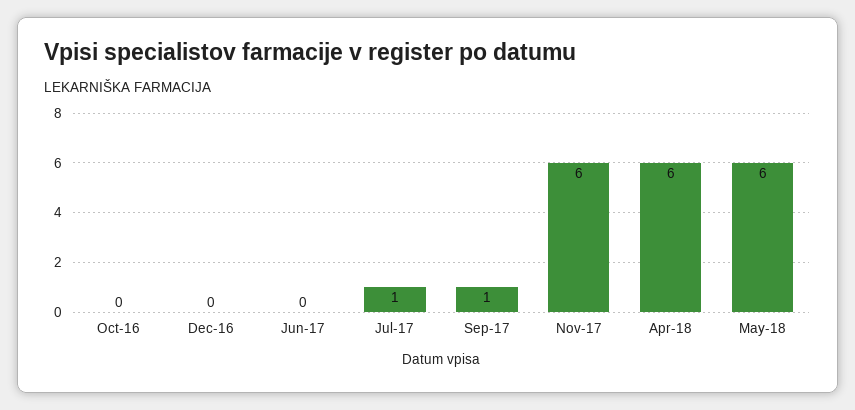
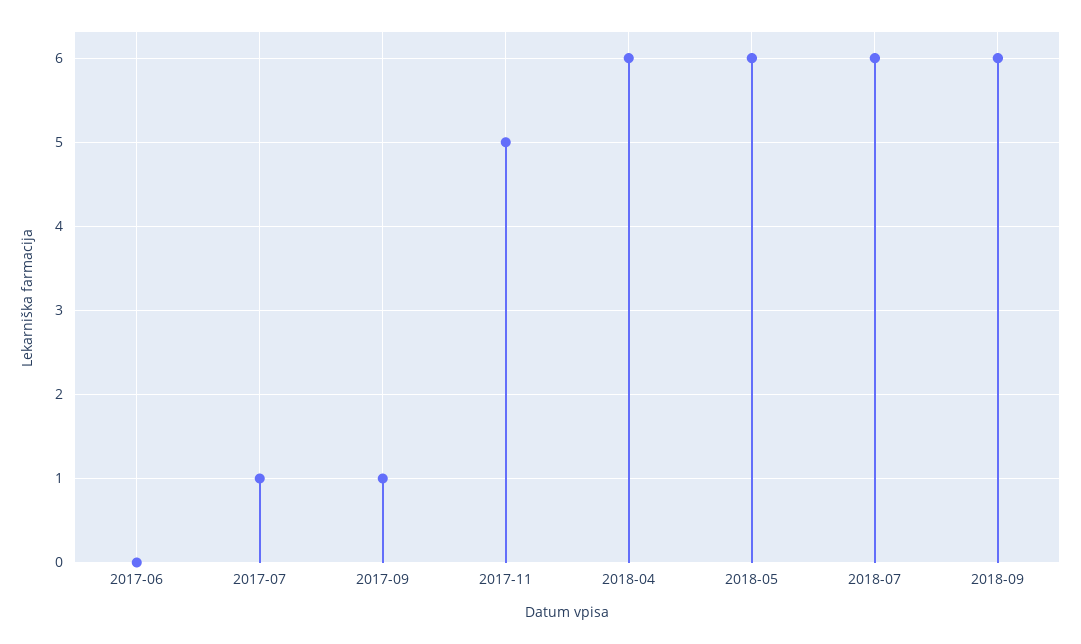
Oct-16: 0 -> none
Dec-16: 0 -> none
Nov-17: 6 -> 5
2018-07: none -> 6
2018-09: none -> 6

